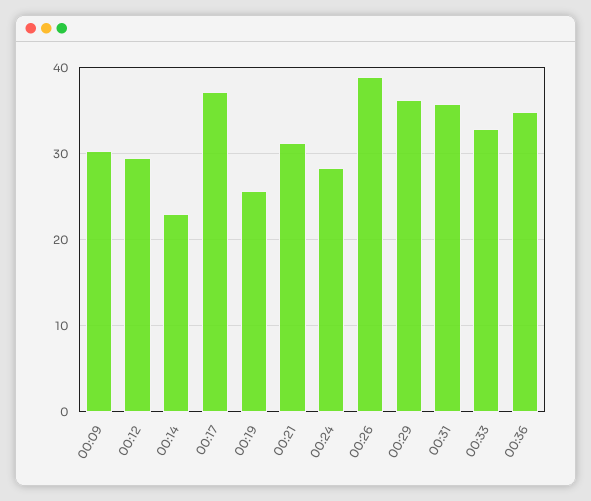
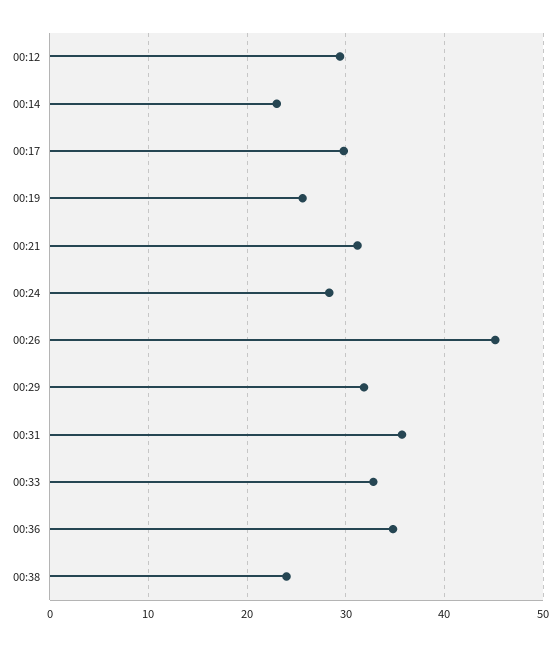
00:09: 30 -> none
00:17: 37 -> 30
00:26: 39 -> 45
00:29: 36 -> 32
00:38: none -> 24

